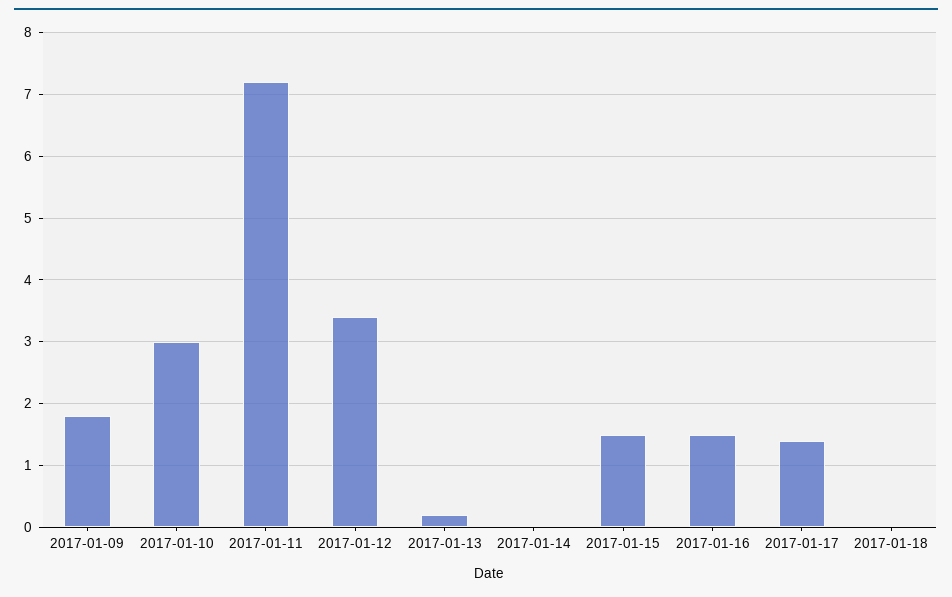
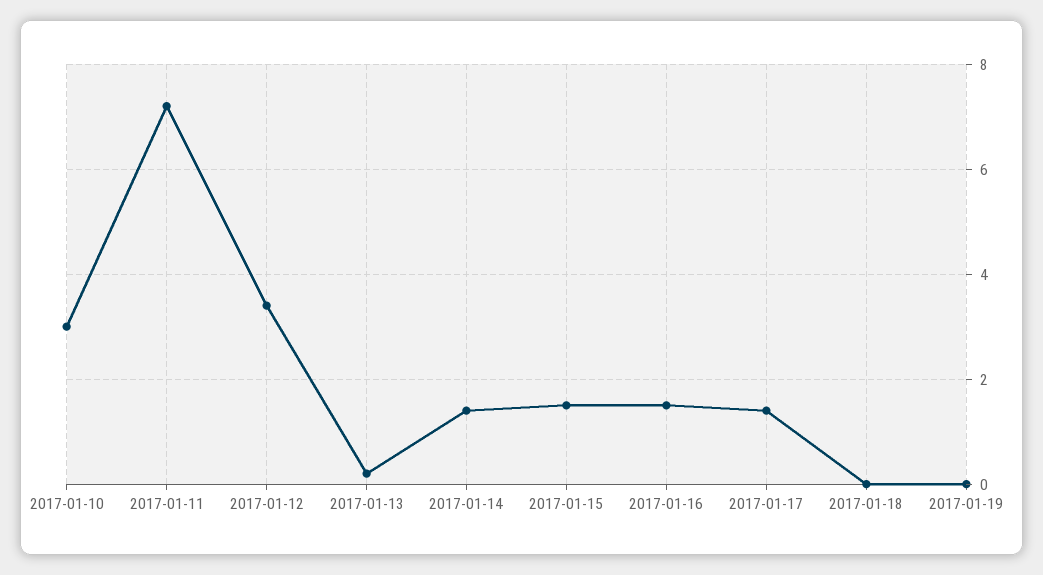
2017-01-09: 1.8 -> none
2017-01-14: 0 -> 1.5
2017-01-19: none -> 0

